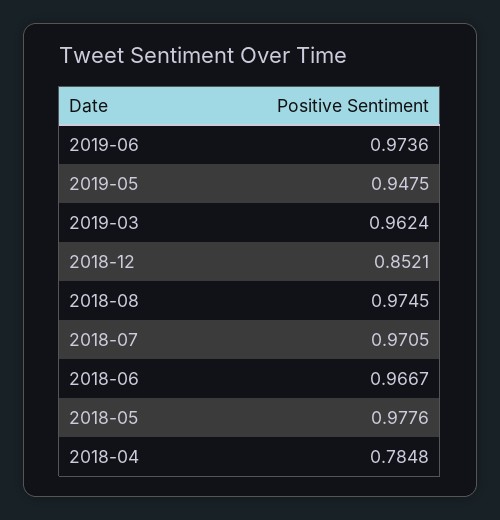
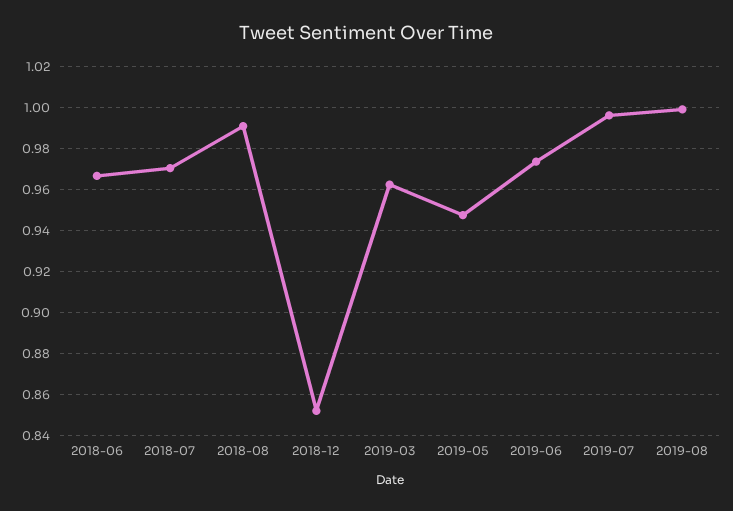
2018-08: 0.9745 -> 0.99
2018-05: 0.9776 -> none
2018-04: 0.7848 -> none
2019-07: none -> 0.995
2019-08: none -> 1

